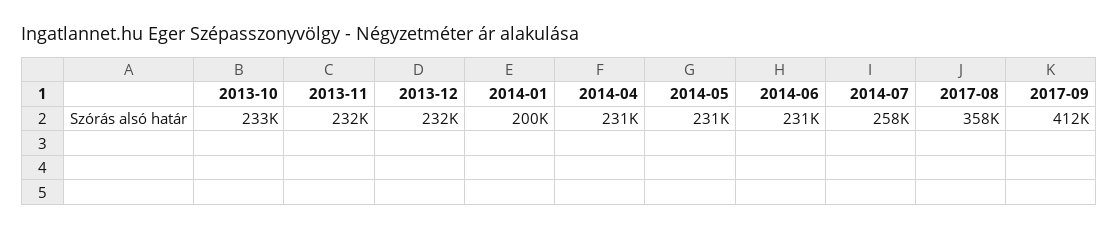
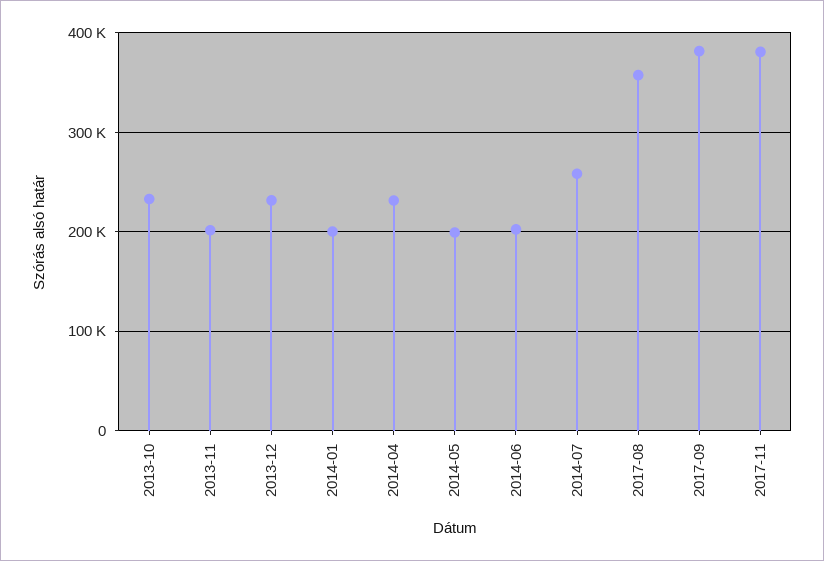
2013-11: 232000 -> 200000
2014-05: 231000 -> 200000
2014-06: 231000 -> 200000
2017-09: 412000 -> 380000
2017-11: none -> 380000

